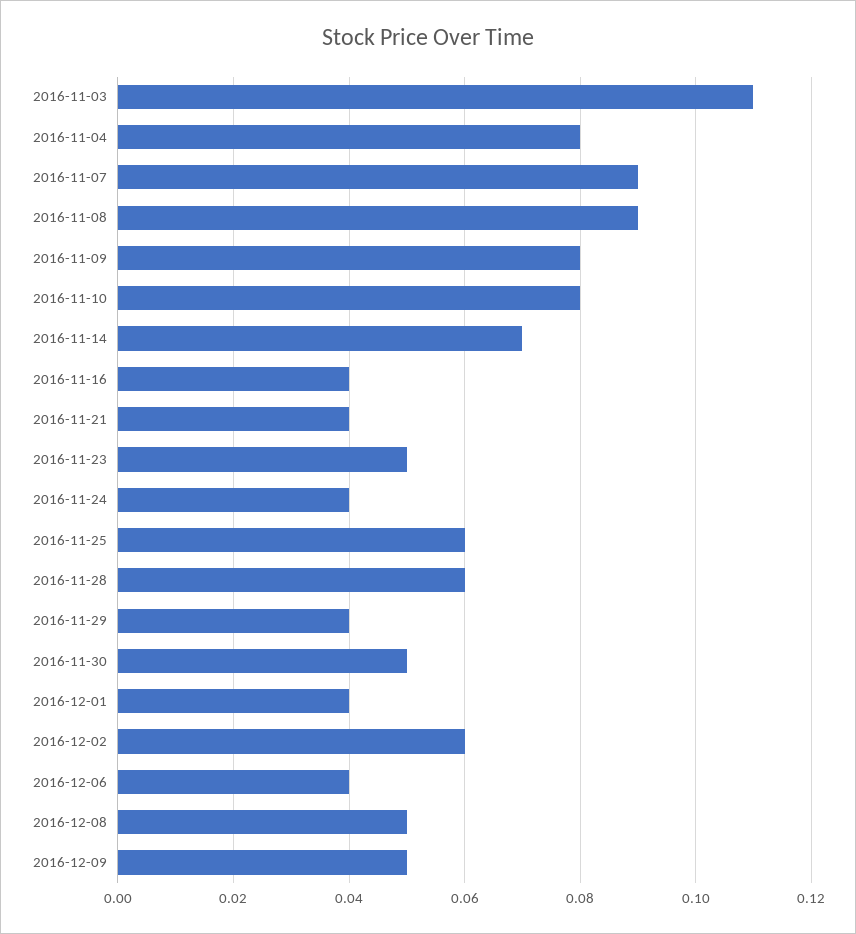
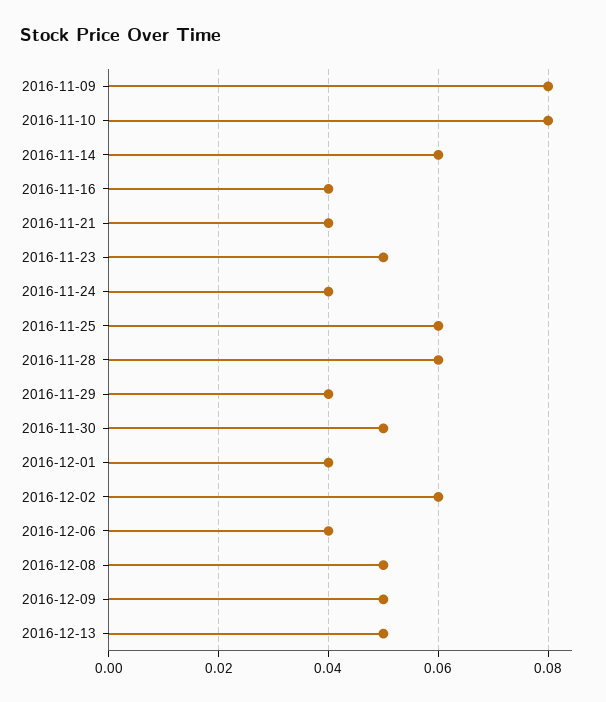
2016-11-03: 0.11 -> none
2016-11-04: 0.08 -> none
2016-11-07: 0.09 -> none
2016-11-08: 0.09 -> none
2016-11-14: 0.07 -> 0.06
2016-12-13: none -> 0.05

